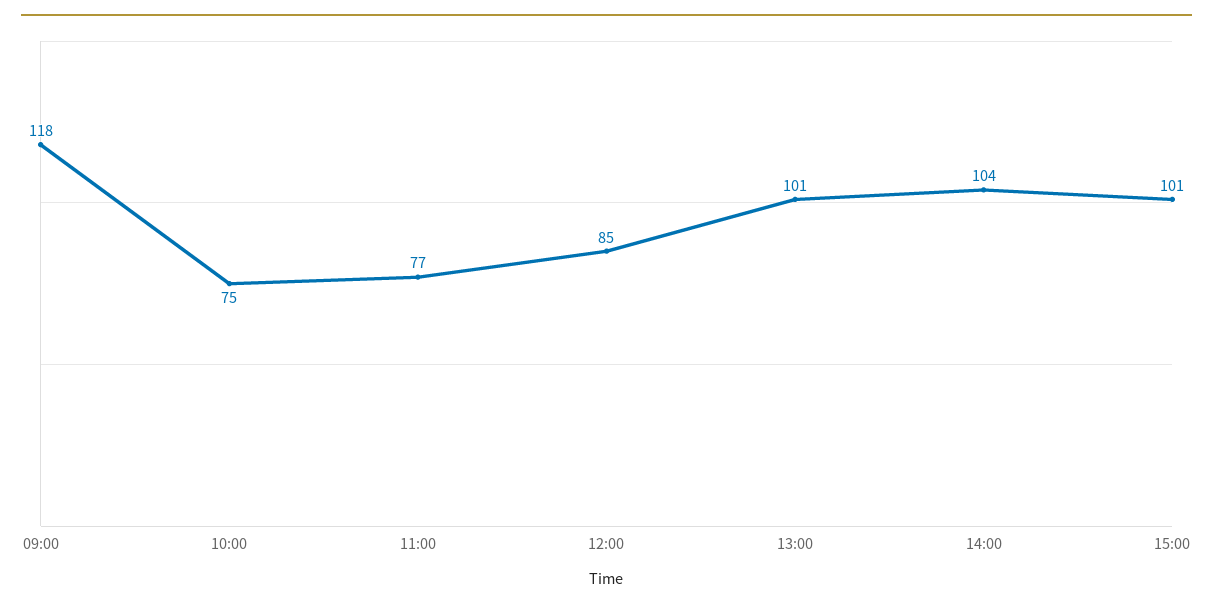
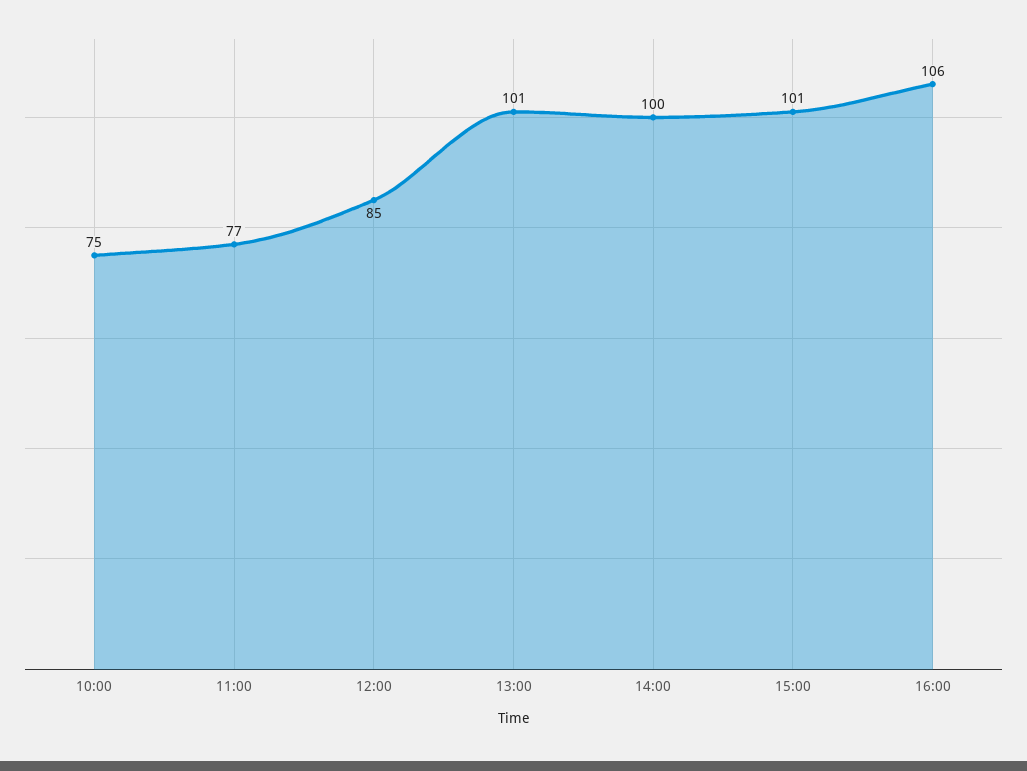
09:00: 118 -> none
14:00: 104 -> 100
16:00: none -> 106

